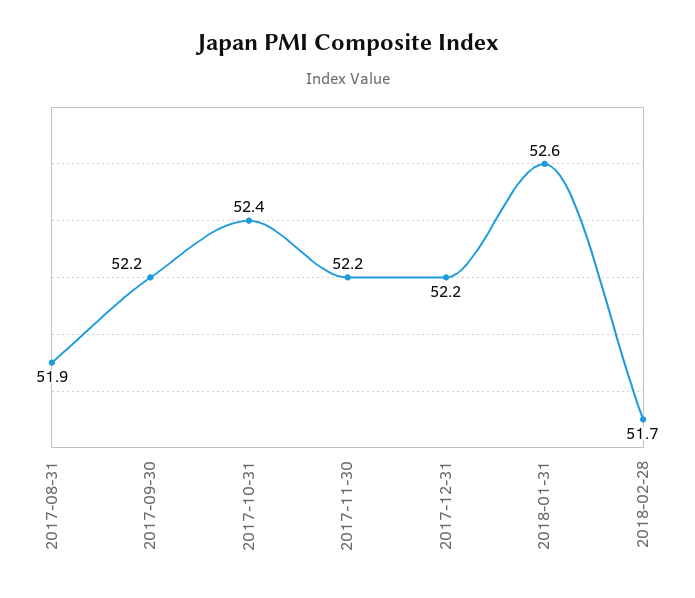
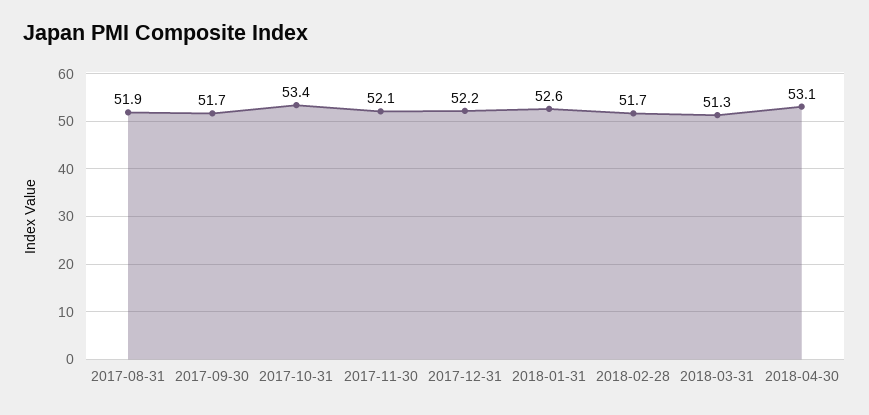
2017-09-30: 52.2 -> 51.7
2017-10-31: 52.4 -> 53.4
2017-11-30: 52.2 -> 52.1
2018-03-31: none -> 51.3
2018-04-30: none -> 53.1

